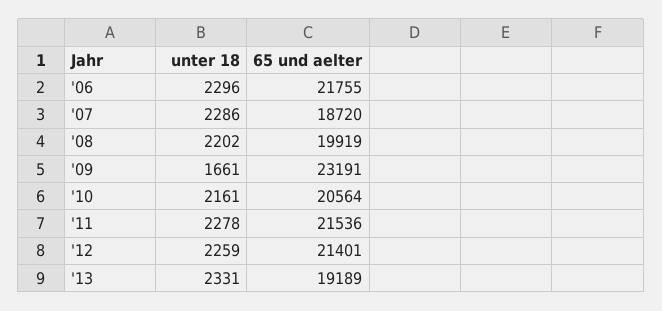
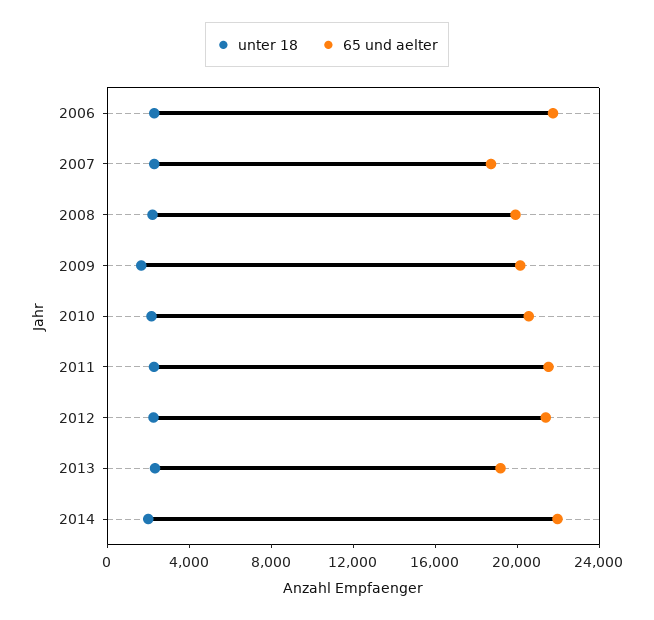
65 und aelter, '09: 23191 -> 20000
unter 18, 2014: none -> 2000
65 und aelter, 2014: none -> 22000

